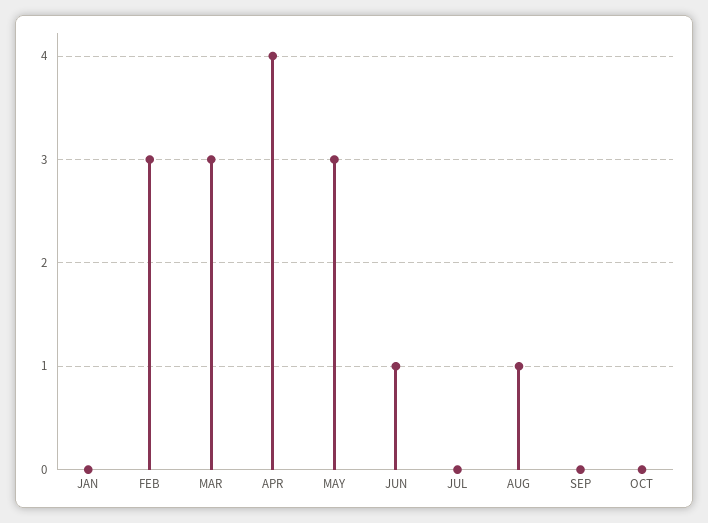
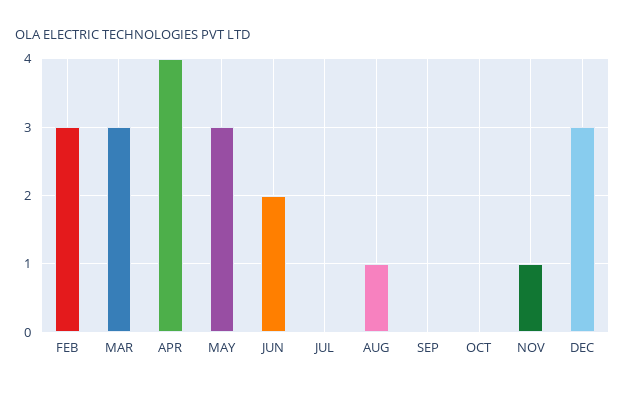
JAN: 0 -> none
JUN: 1 -> 2
NOV: none -> 1
DEC: none -> 3

